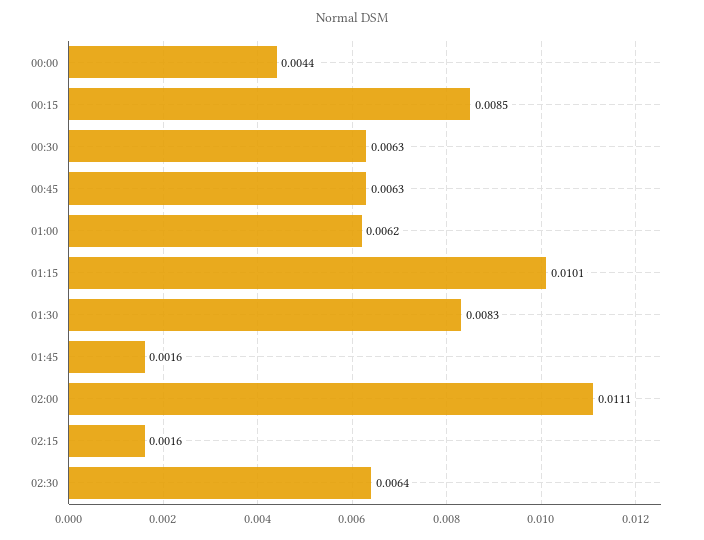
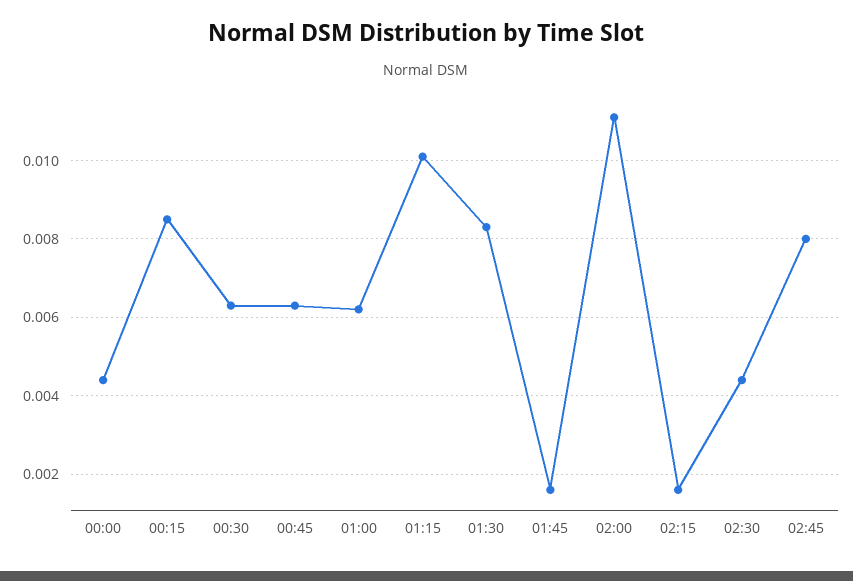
02:30: 0.0064 -> 0.0045
02:45: none -> 0.008

